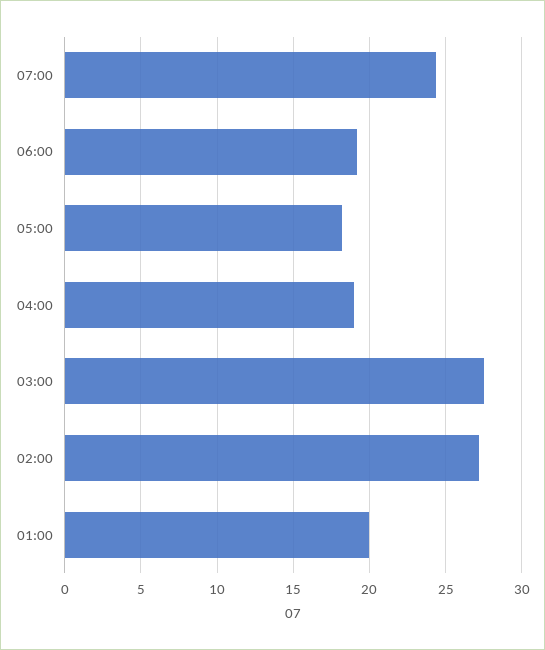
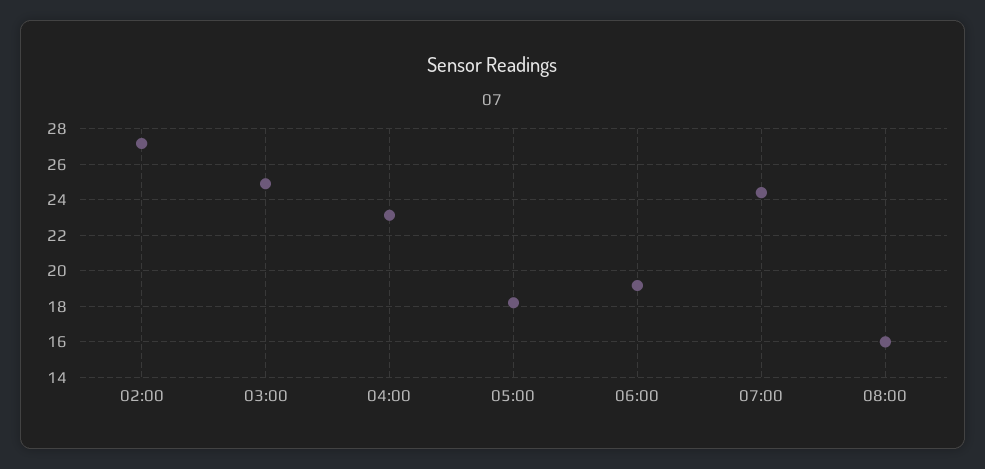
04:00: 19 -> 23
03:00: 27.5 -> 25
01:00: 20 -> none
08:00: none -> 16

